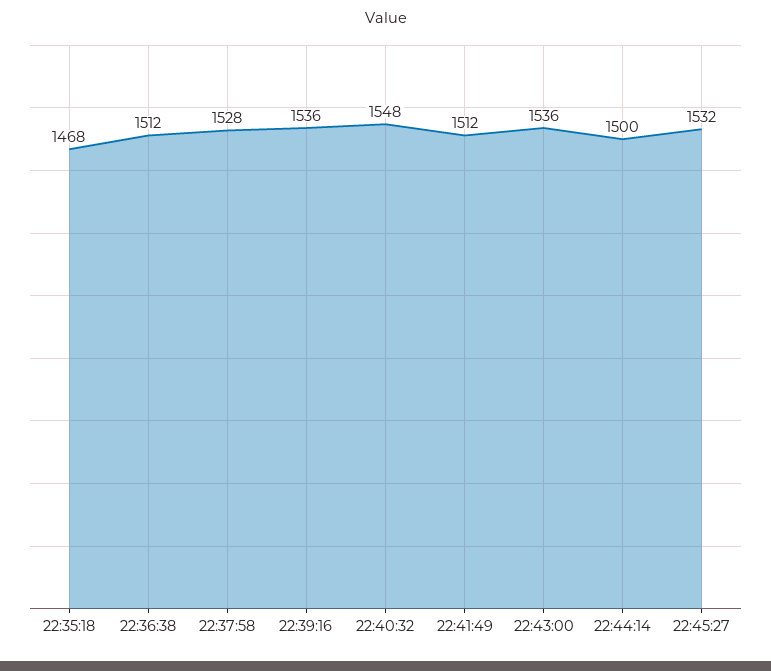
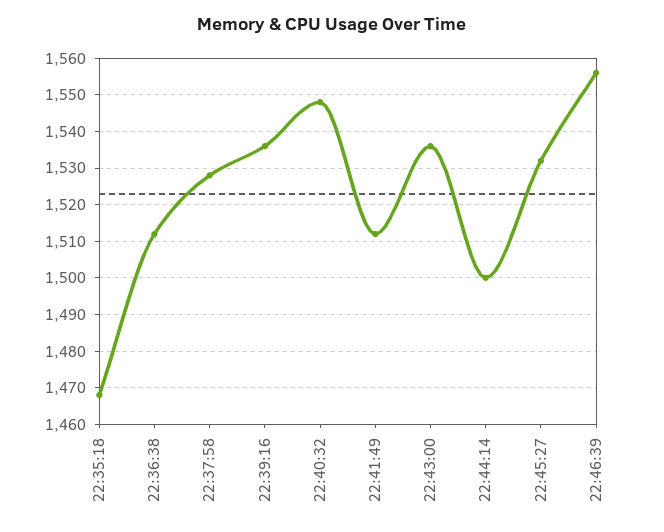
22:46:39: none -> 1555

